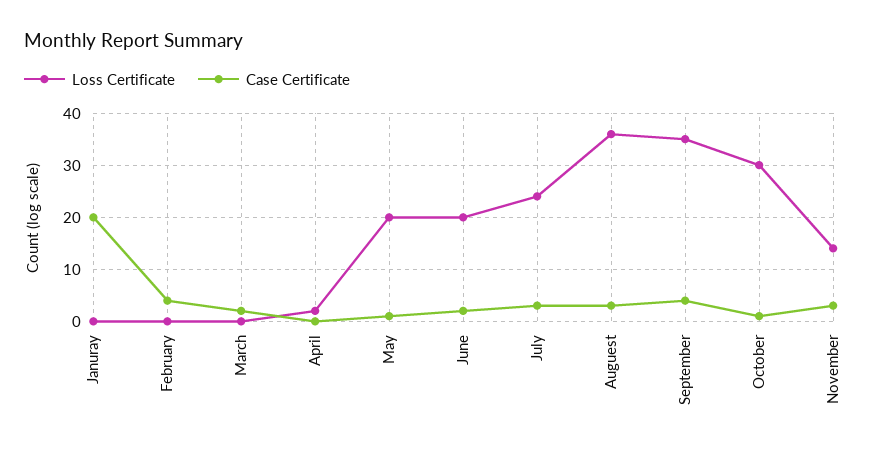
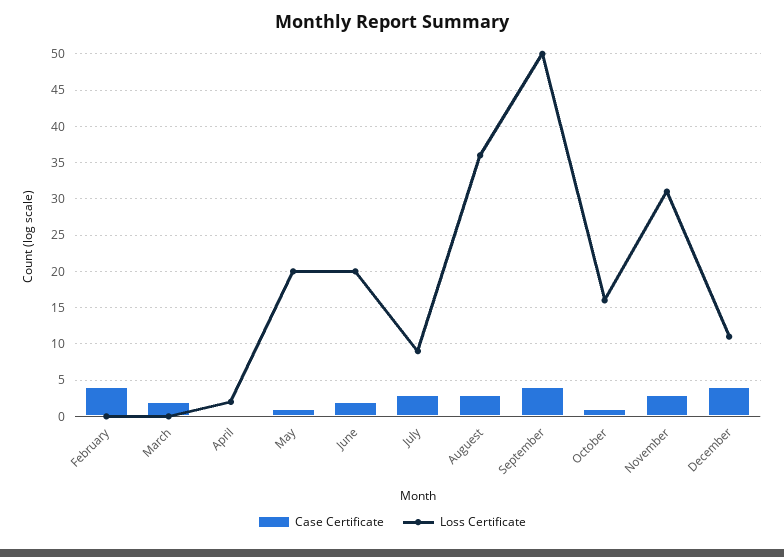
Loss Certificate, Januray: 0 -> none
Case Certificate, Januray: 20 -> none
Loss Certificate, July: 25 -> 9
Loss Certificate, September: 35 -> 50
Loss Certificate, October: 30 -> 16
Loss Certificate, November: 15 -> 31
Case Certificate, December: none -> 4
Loss Certificate, December: none -> 11

